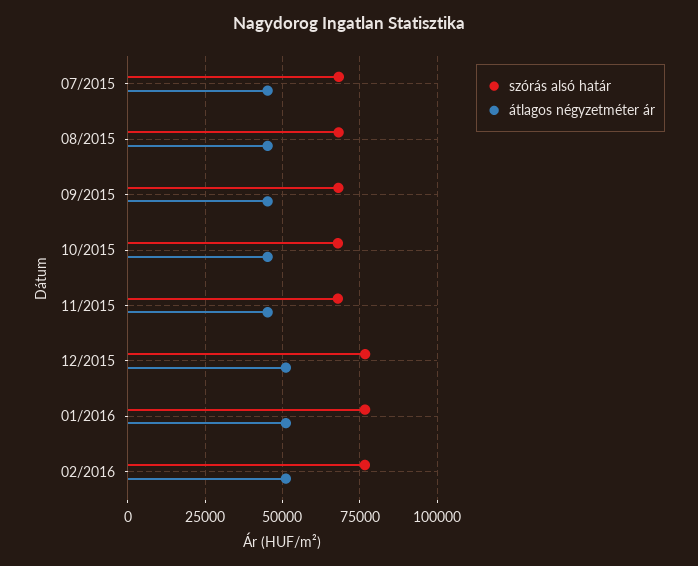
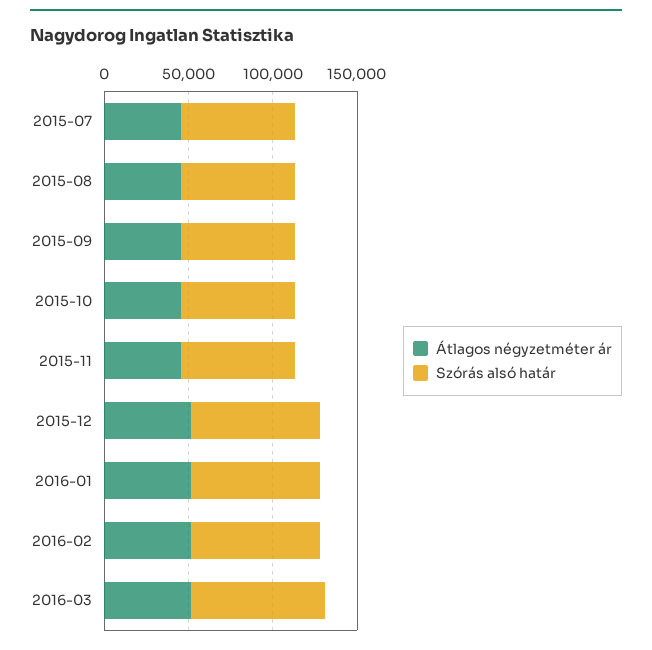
átlagos négyzetméter ár, 2016-03: none -> 50000
szórás alsó határ, 2016-03: none -> 80000

